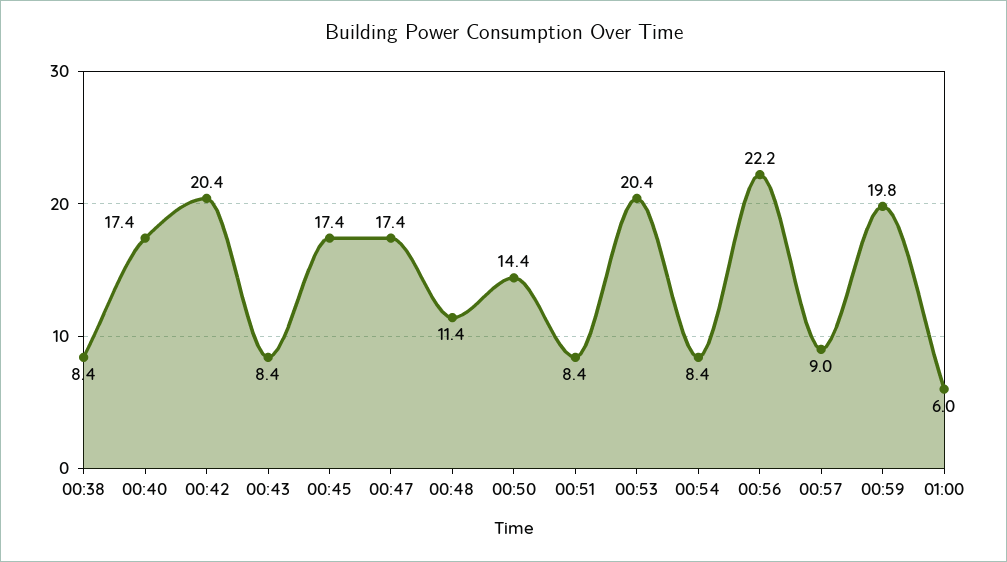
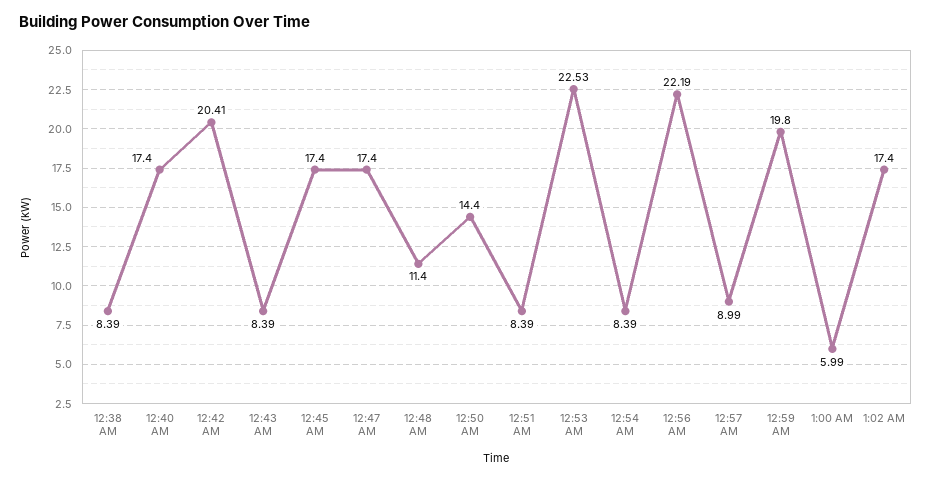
00:53: 20.4 -> 22.53
1:02 AM: none -> 17.4

